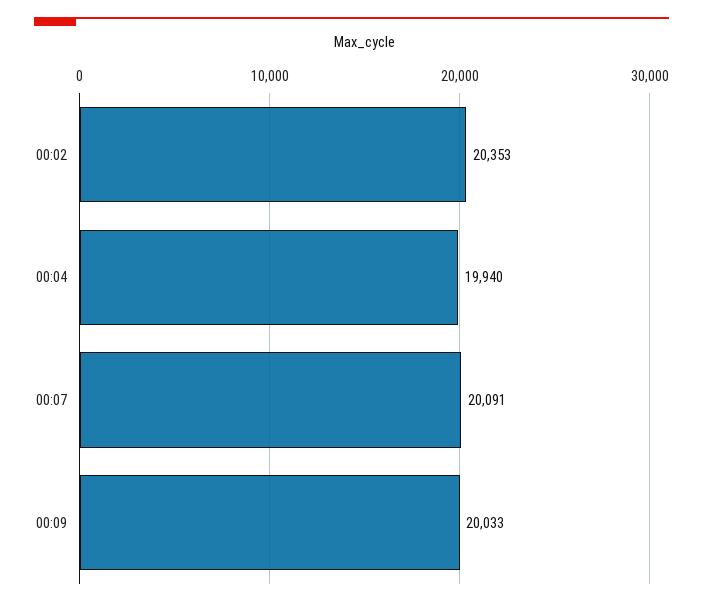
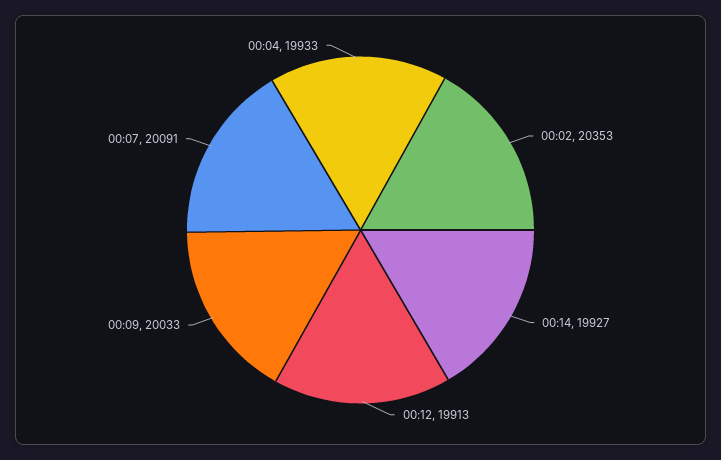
00:04: 19940 -> 19933
00:14: none -> 19927
00:12: none -> 19913

